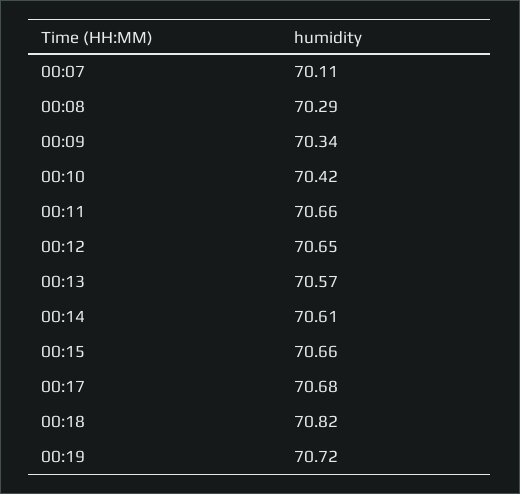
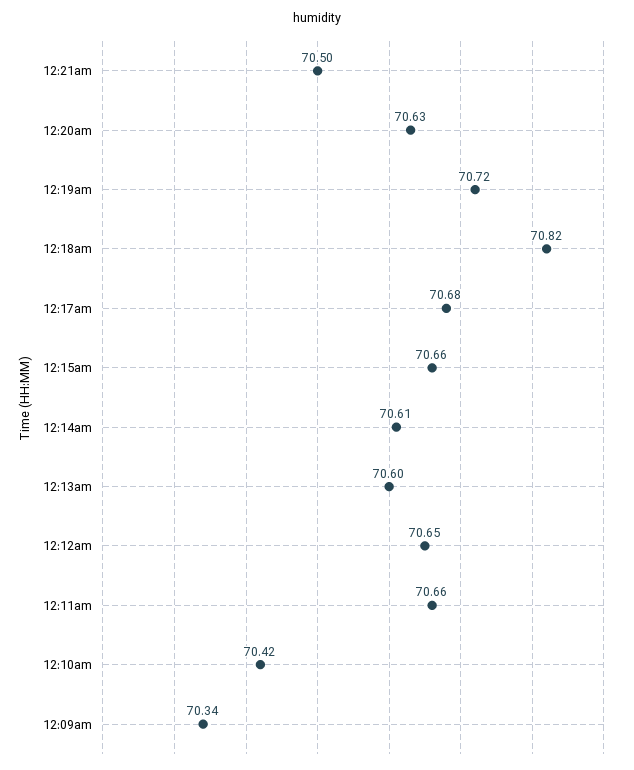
00:07: 70.11 -> none
00:08: 70.29 -> none
00:13: 70.57 -> 70.6
12:21am: none -> 70.5
12:20am: none -> 70.63

